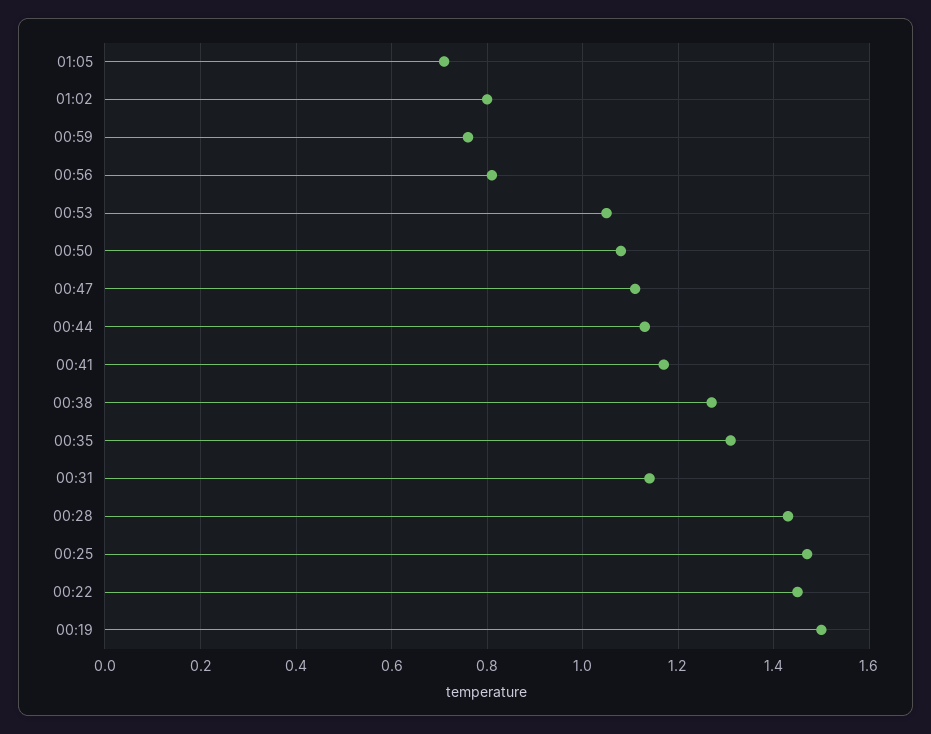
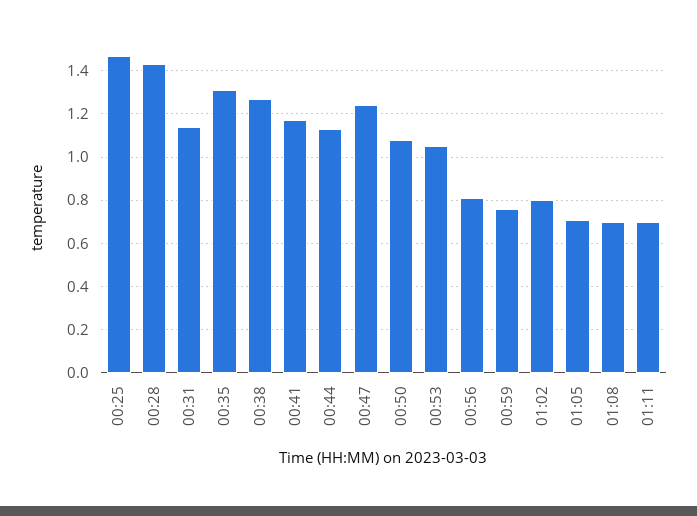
00:47: 1.1 -> 1.25
00:22: 1.45 -> none
00:19: 1.5 -> none
01:08: none -> 0.7
01:11: none -> 0.7

